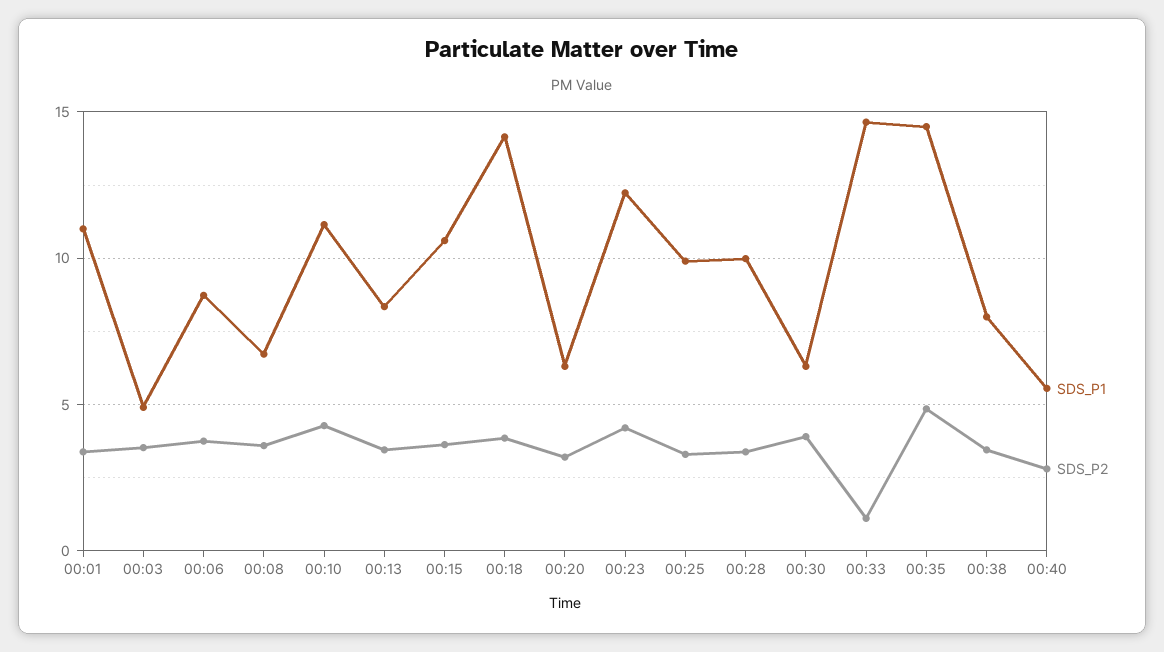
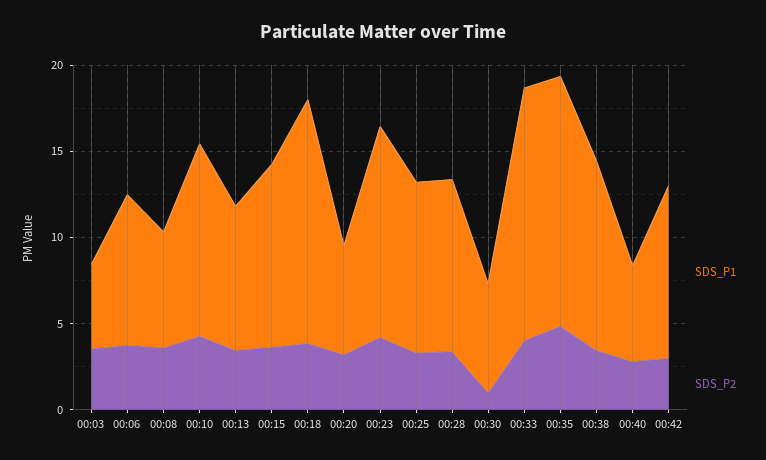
SDS_P1, 00:01: 11 -> none
SDS_P2, 00:01: 3.5 -> none
SDS_P2, 00:30: 4 -> 1
SDS_P2, 00:33: 1 -> 4
SDS_P1, 00:38: 8 -> 11
SDS_P1, 00:42: none -> 10
SDS_P2, 00:42: none -> 3

